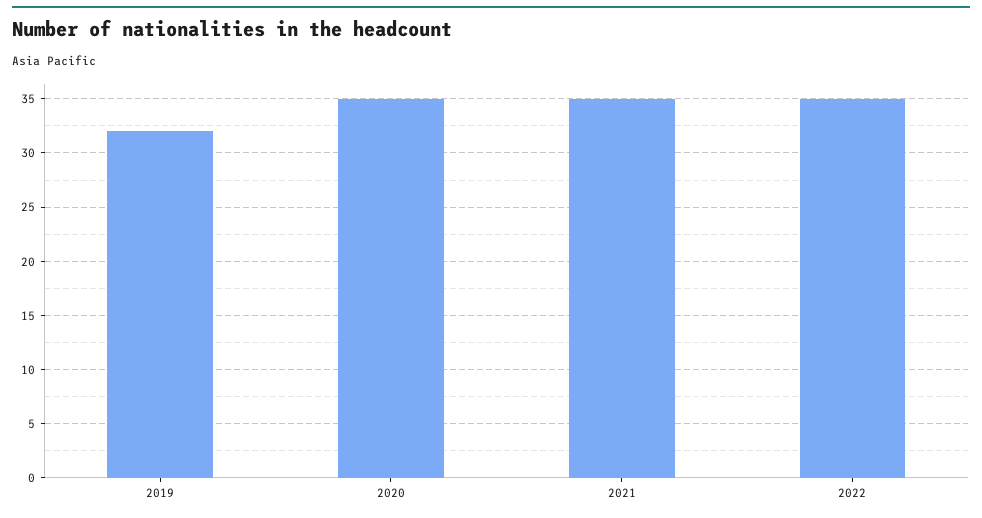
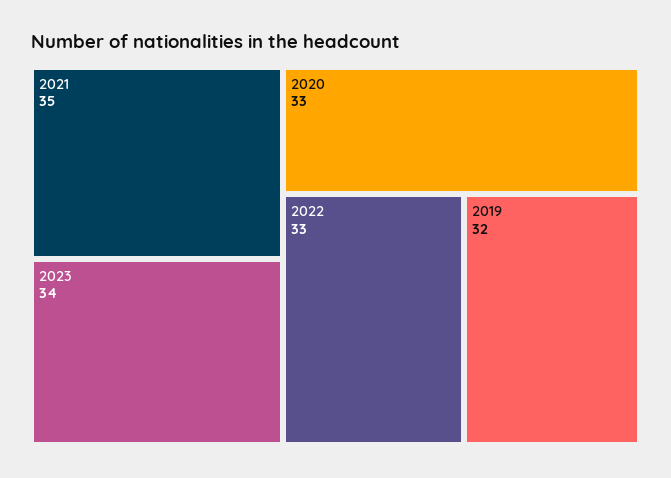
2020: 35 -> 33
2022: 35 -> 33
2023: none -> 34

